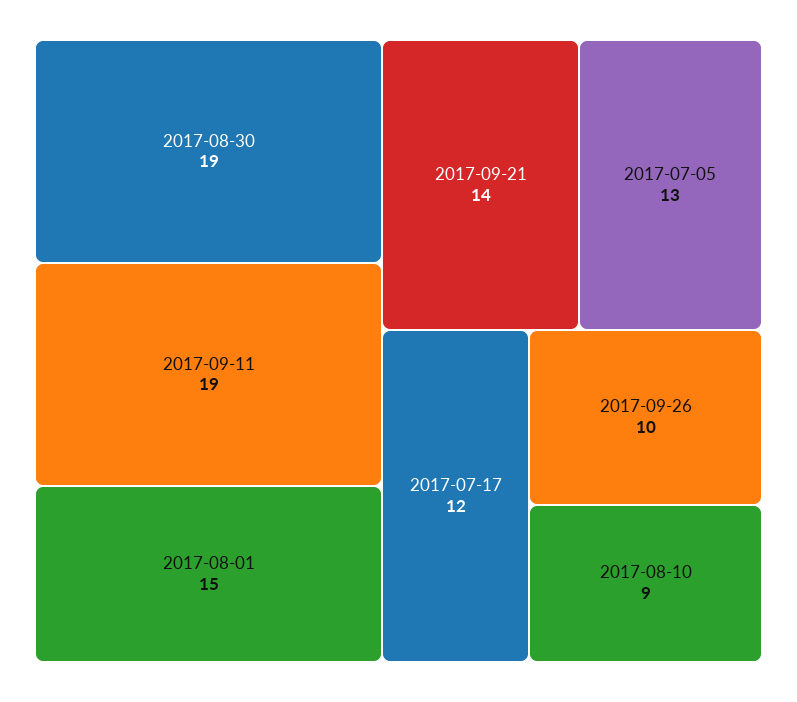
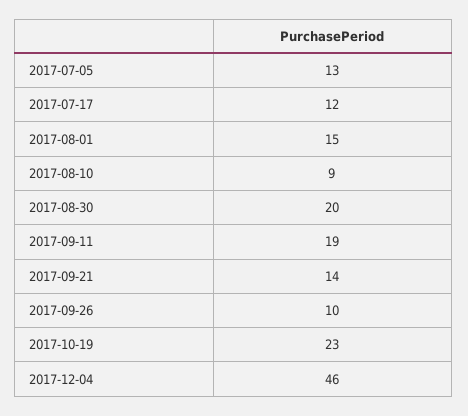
2017-08-30: 19 -> 20
2017-10-19: none -> 23
2017-12-04: none -> 46

